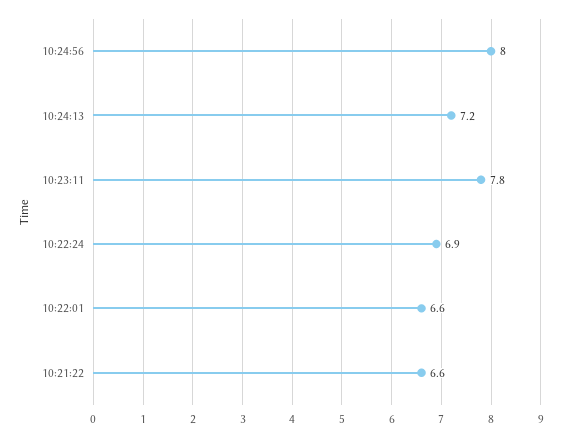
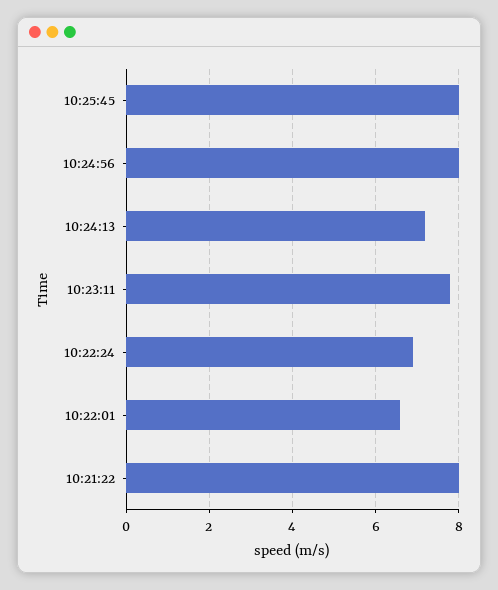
10:21:22: 6.6 -> 8
10:25:45: none -> 8

